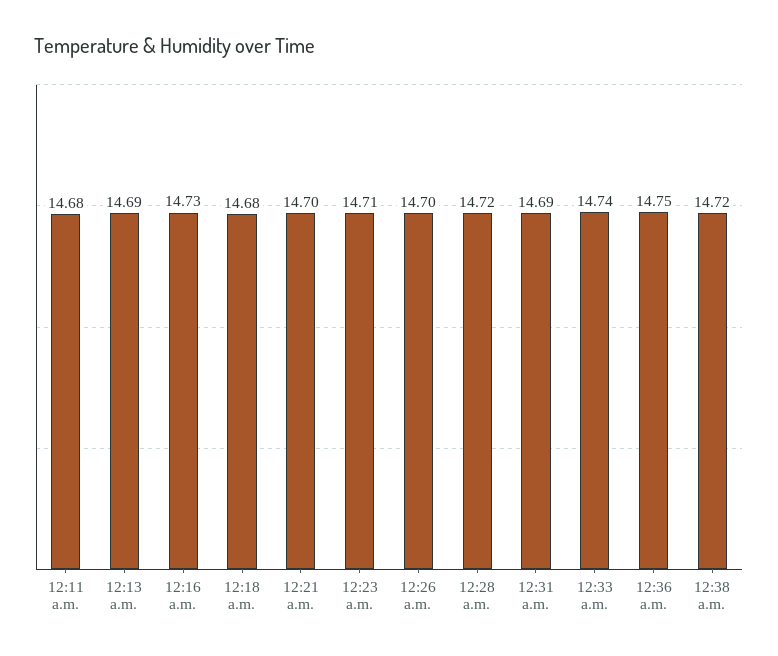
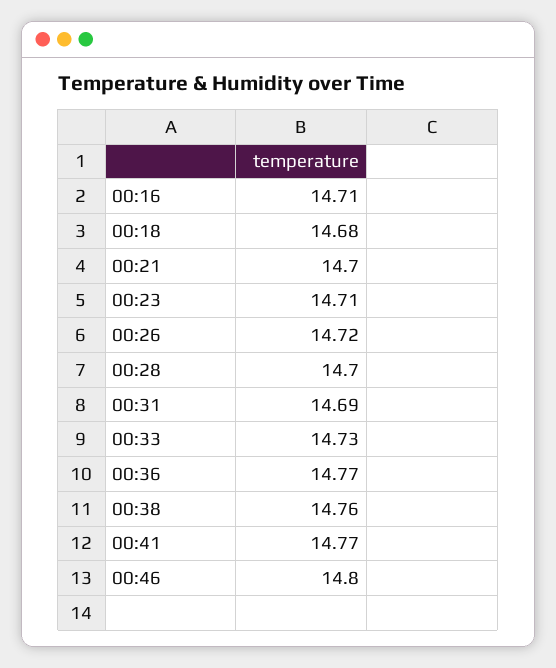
12:11 a.m.: 14.68 -> none
12:13 a.m.: 14.69 -> none
12:16 a.m.: 14.73 -> 14.71
12:26 a.m.: 14.7 -> 14.72
12:28 a.m.: 14.72 -> 14.7
12:33 a.m.: 14.74 -> 14.73
12:36 a.m.: 14.75 -> 14.77
12:38 a.m.: 14.72 -> 14.76
00:41: none -> 14.77
00:46: none -> 14.8

